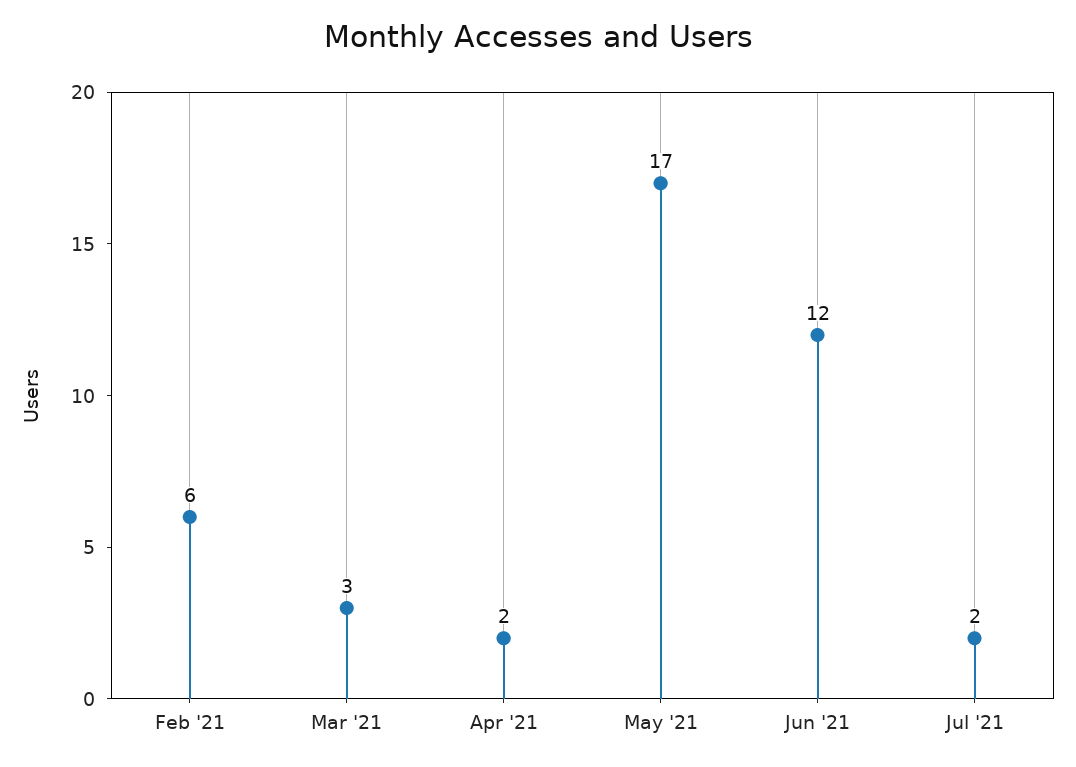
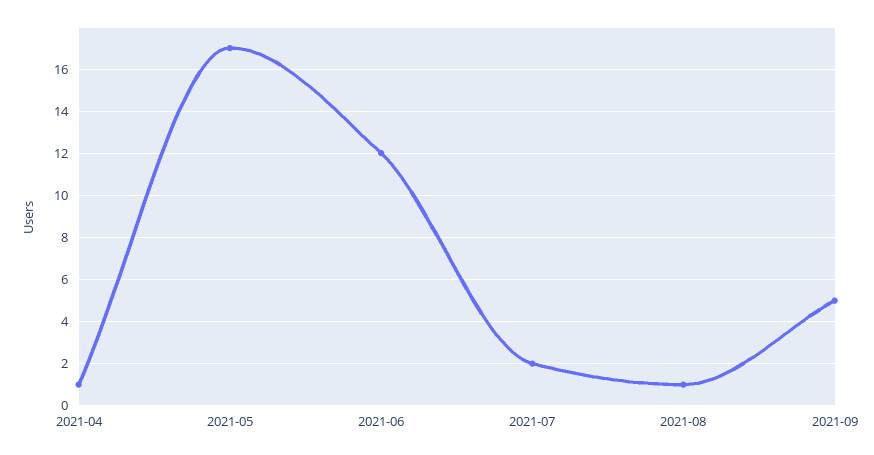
Feb '21: 6 -> none
Mar '21: 3 -> none
Apr '21: 2 -> 1
2021-08: none -> 1
2021-09: none -> 5

